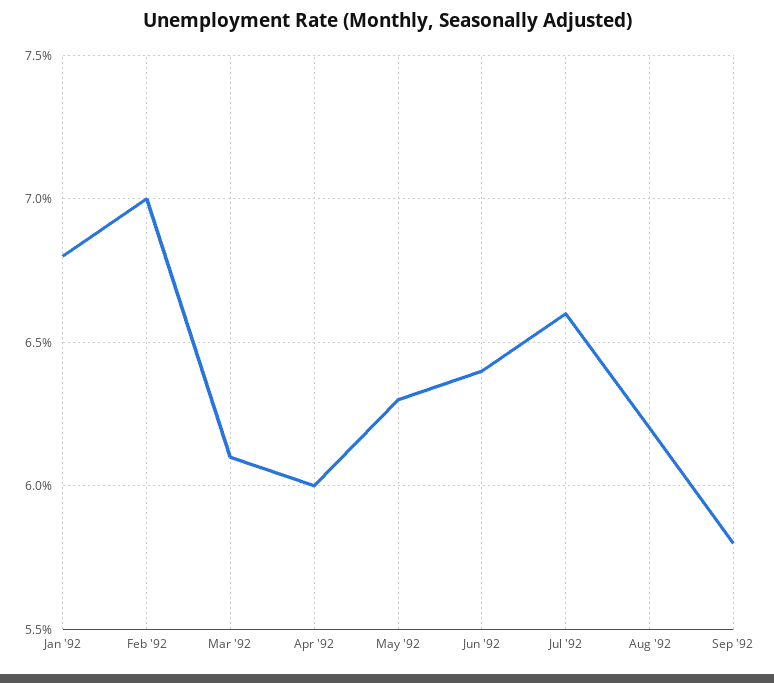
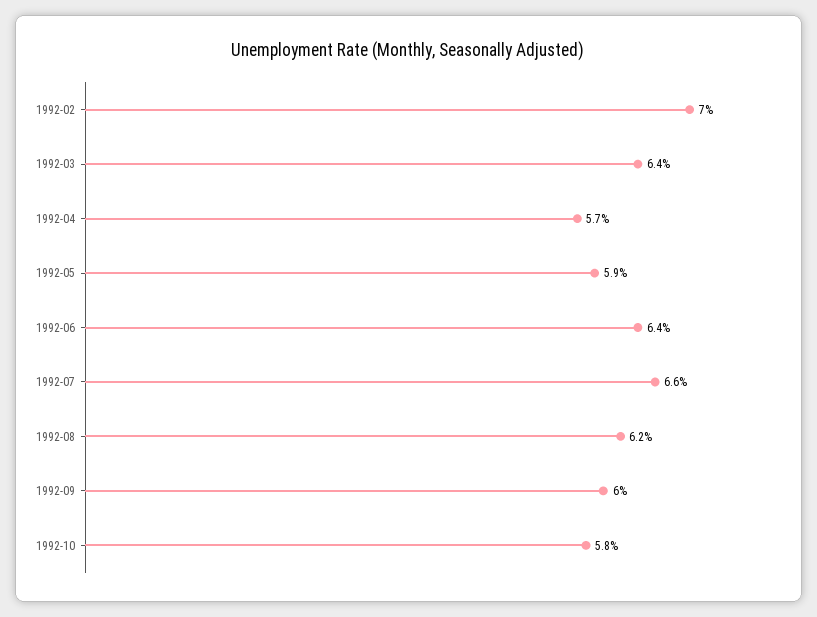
Jan '92: 6.8 -> none
Mar '92: 6.1 -> 6.4
Apr '92: 6 -> 5.7
May '92: 6.3 -> 5.9
Sep '92: 5.8 -> 6
1992-10: none -> 5.8

